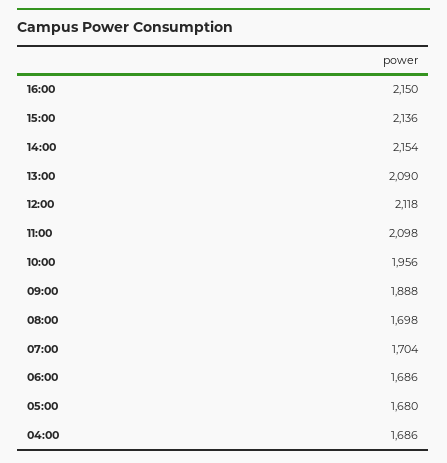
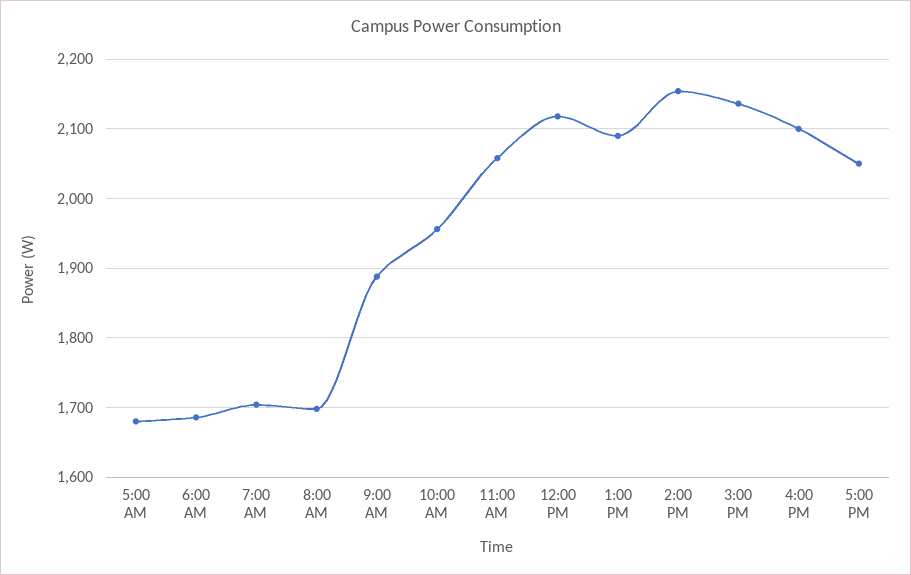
16:00: 2150 -> 2100
11:00: 2098 -> 2060
04:00: 1686 -> none
5:00 PM: none -> 2050

